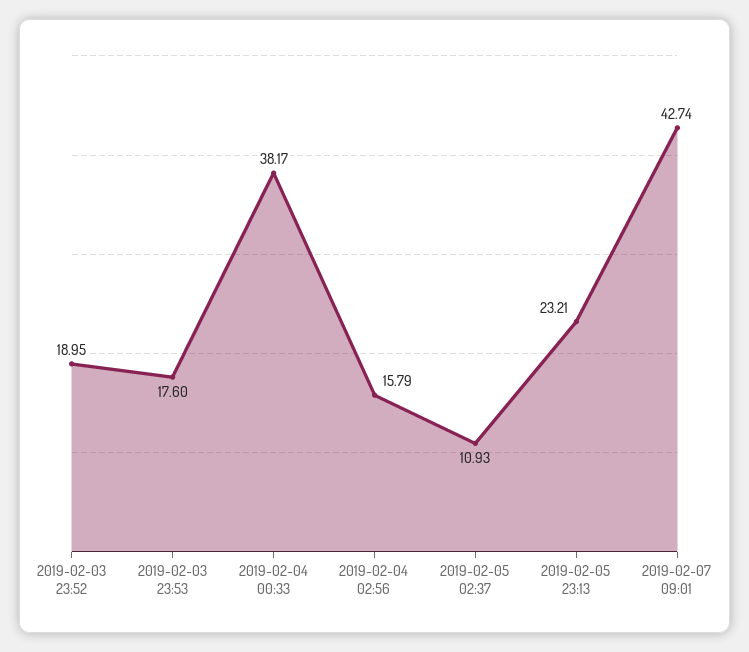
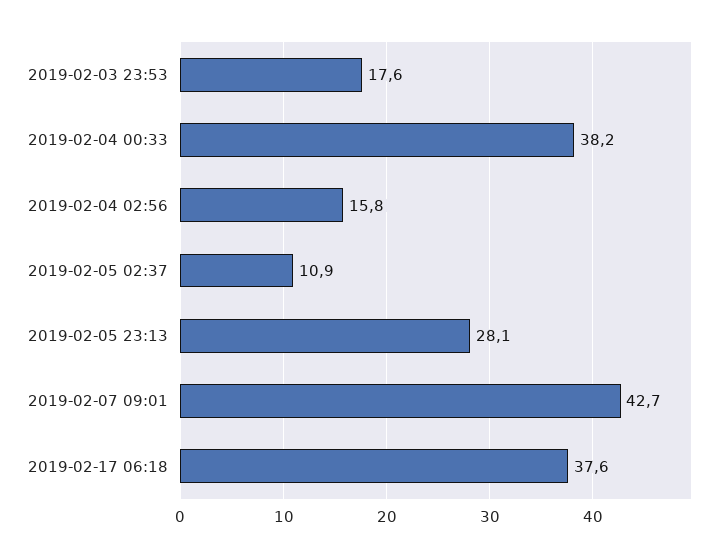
2019-02-03 23:52: 18.95 -> none
2019-02-05 23:13: 23.21 -> 28.1
2019-02-17 06:18: none -> 37.6

